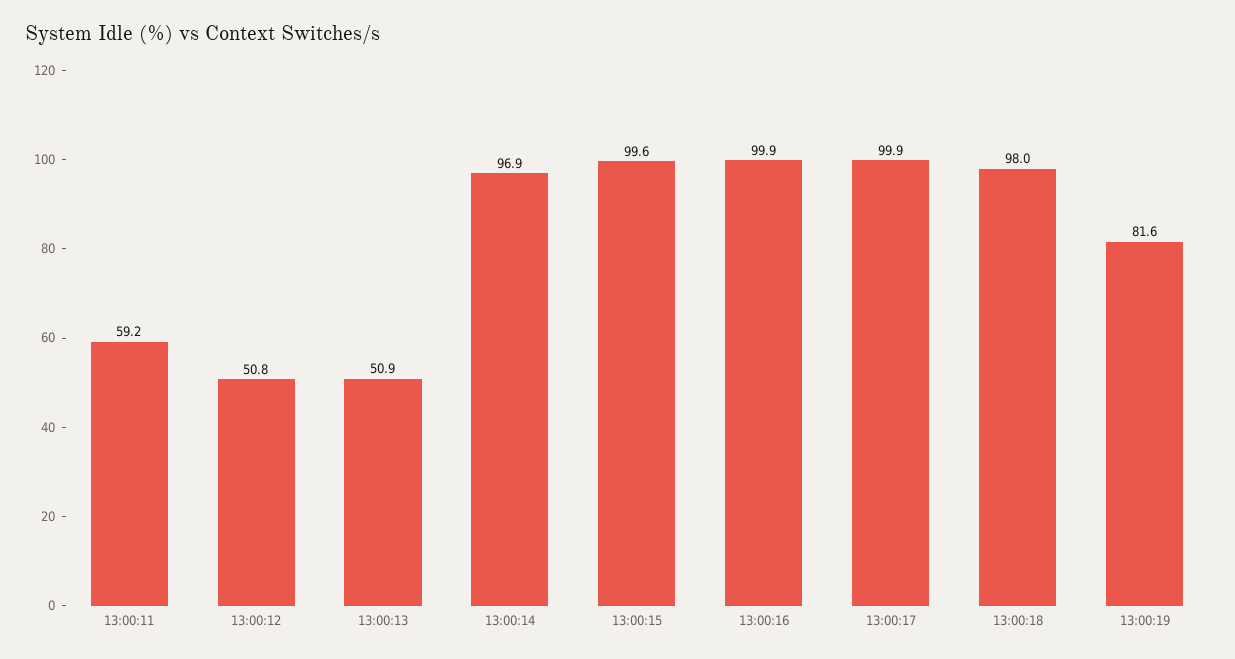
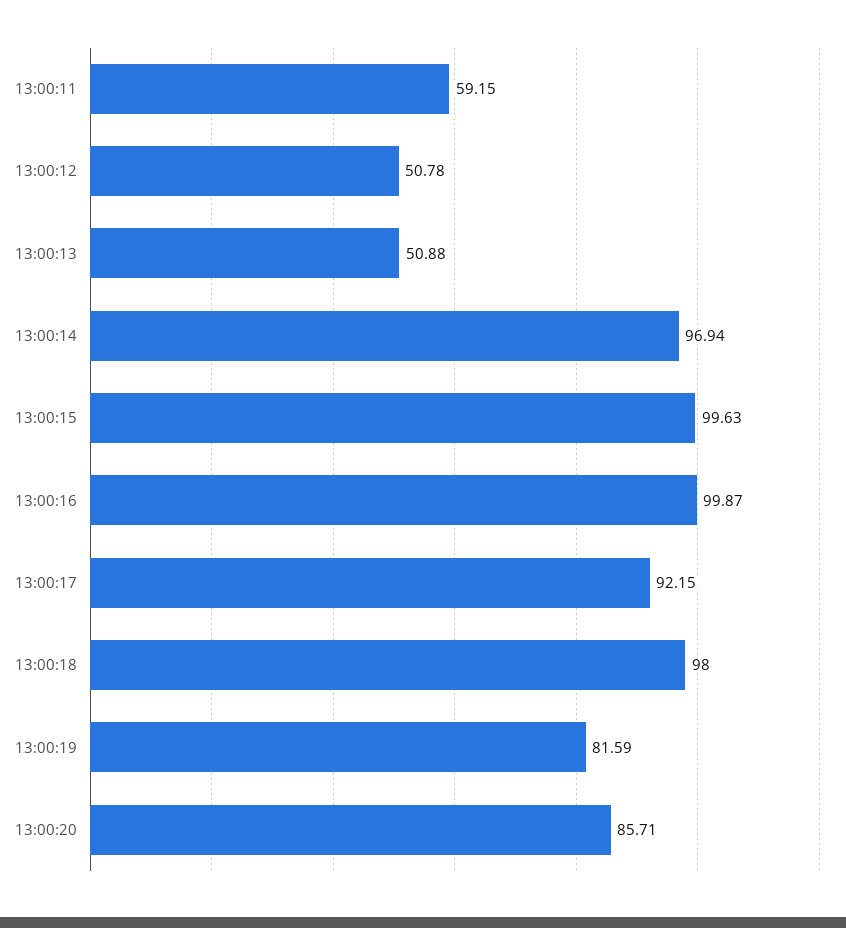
13:00:17: 99.9 -> 92.15
13:00:20: none -> 85.71

